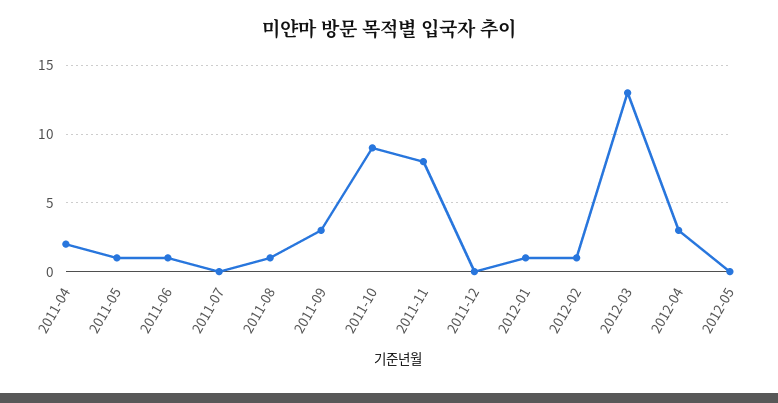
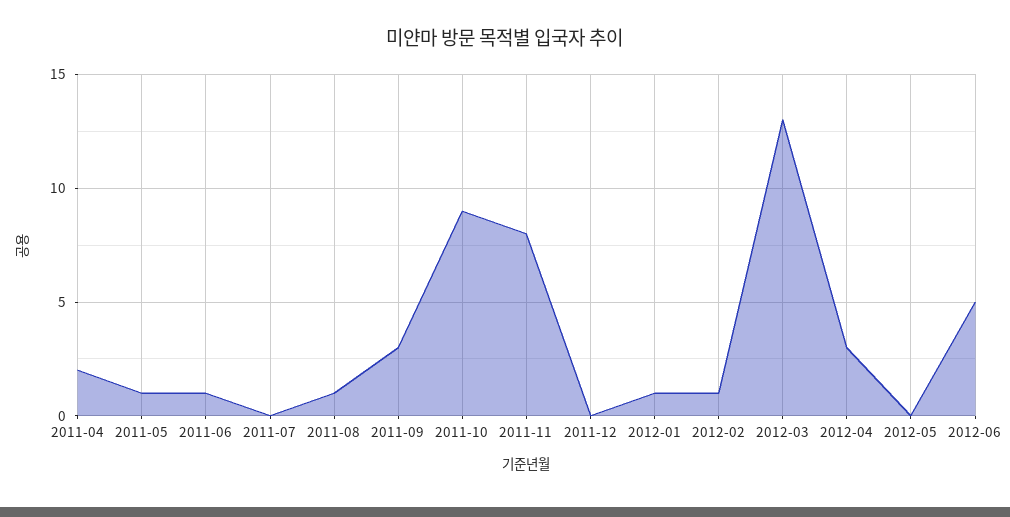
2012-06: none -> 5

